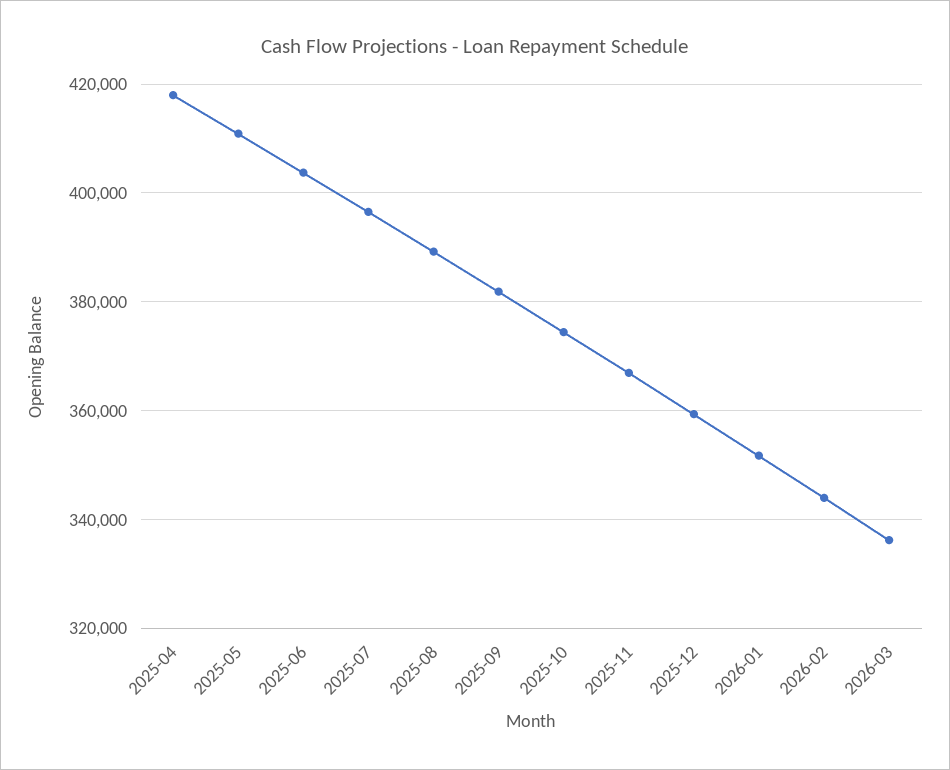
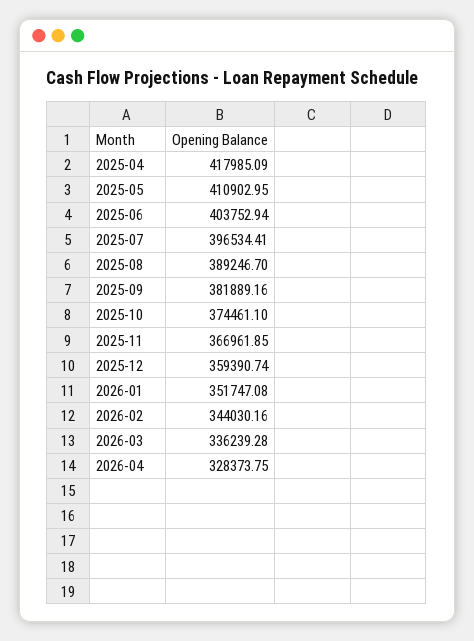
2026-04: none -> 328373.75

